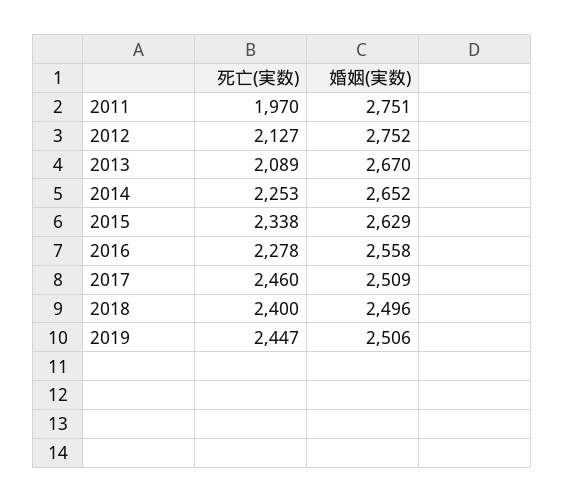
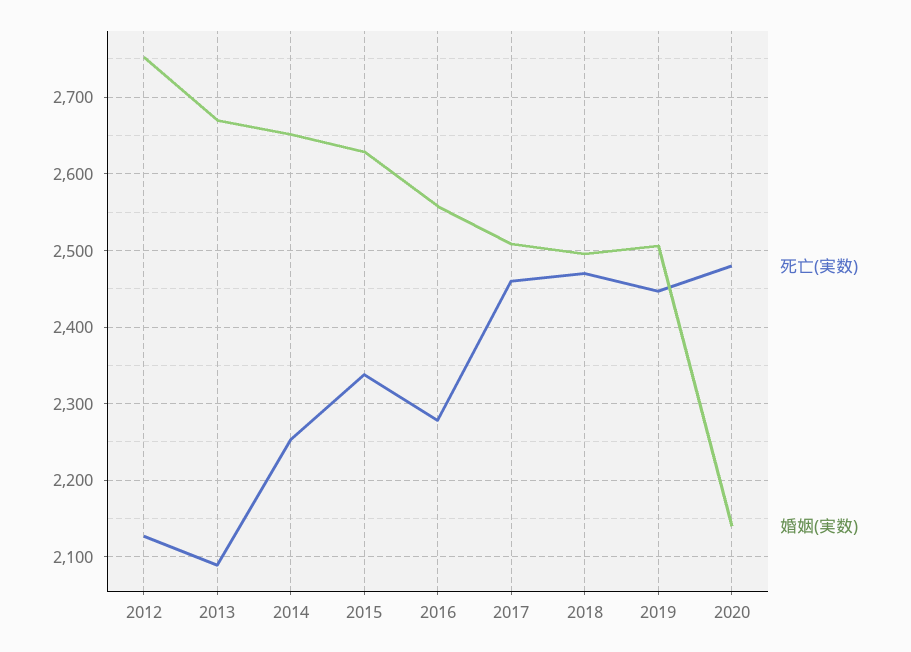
死亡(実数), 2011: 1970 -> none
婚姻(実数), 2011: 2751 -> none
死亡(実数), 2018: 2400 -> 2470
死亡(実数), 2020: none -> 2480
婚姻(実数), 2020: none -> 2140

